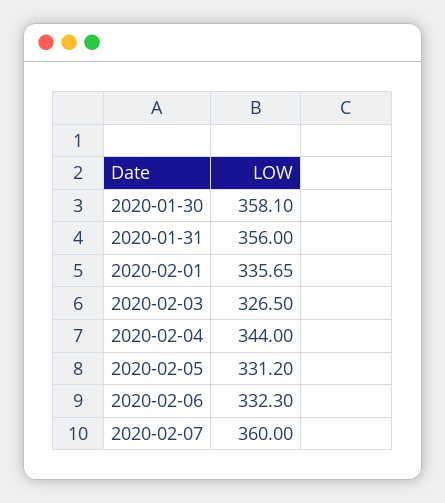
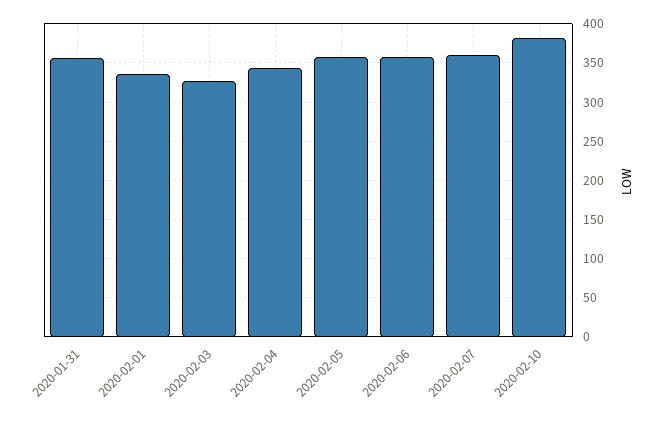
2020-01-30: 358.1 -> none
2020-02-05: 331.2 -> 360
2020-02-06: 332.3 -> 360
2020-02-10: none -> 380

